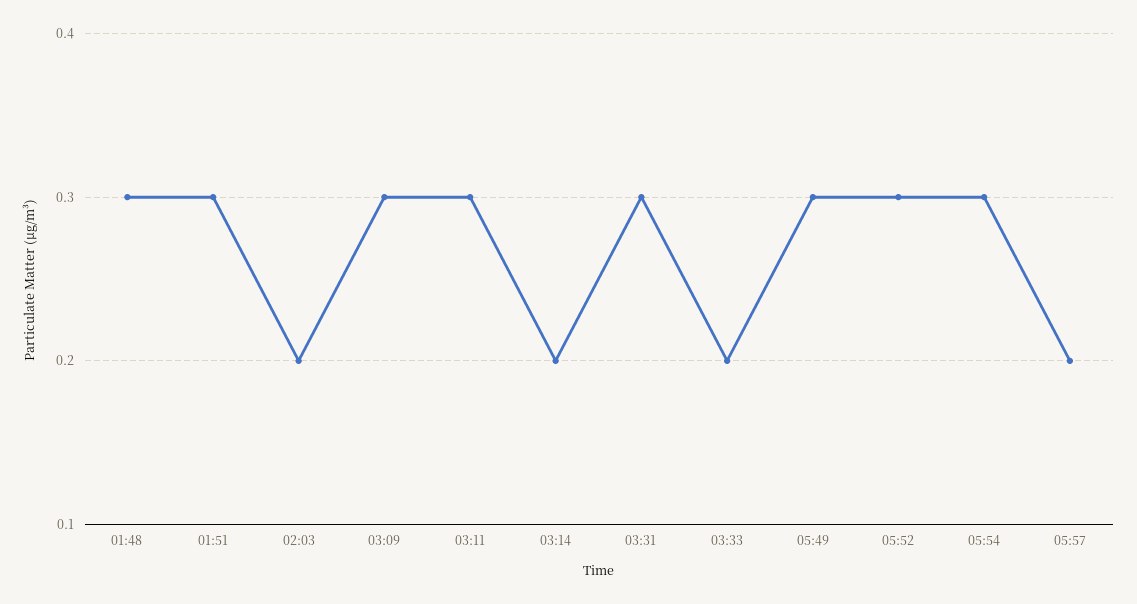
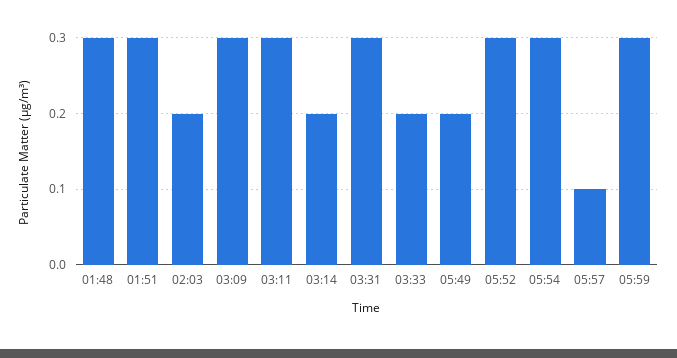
05:49: 0.3 -> 0.2
05:57: 0.2 -> 0.1
05:59: none -> 0.3

